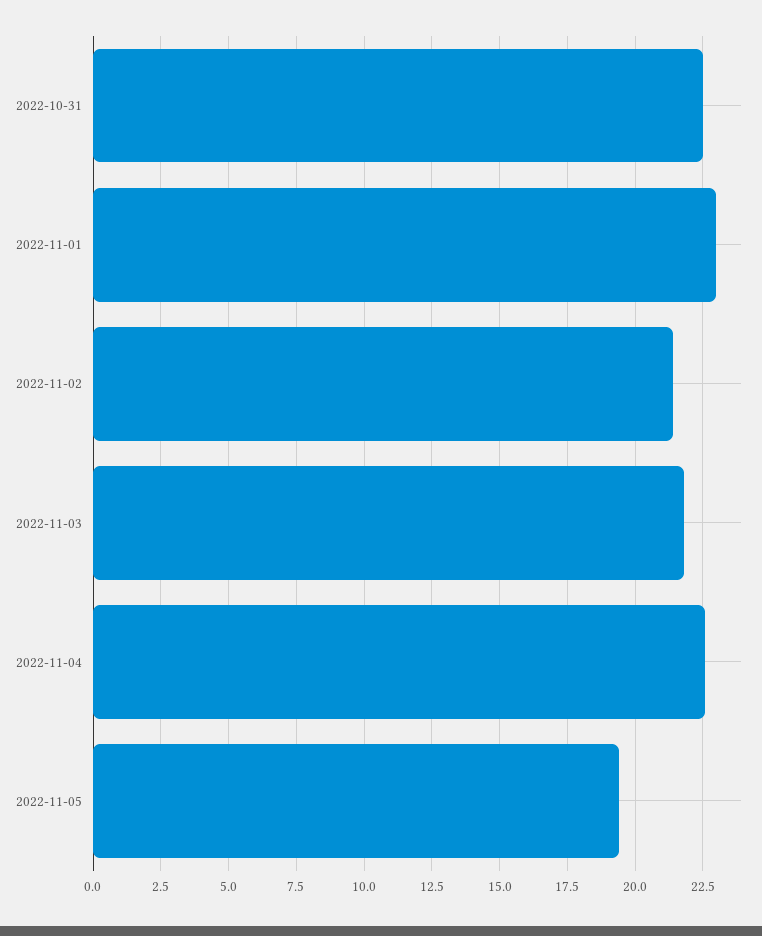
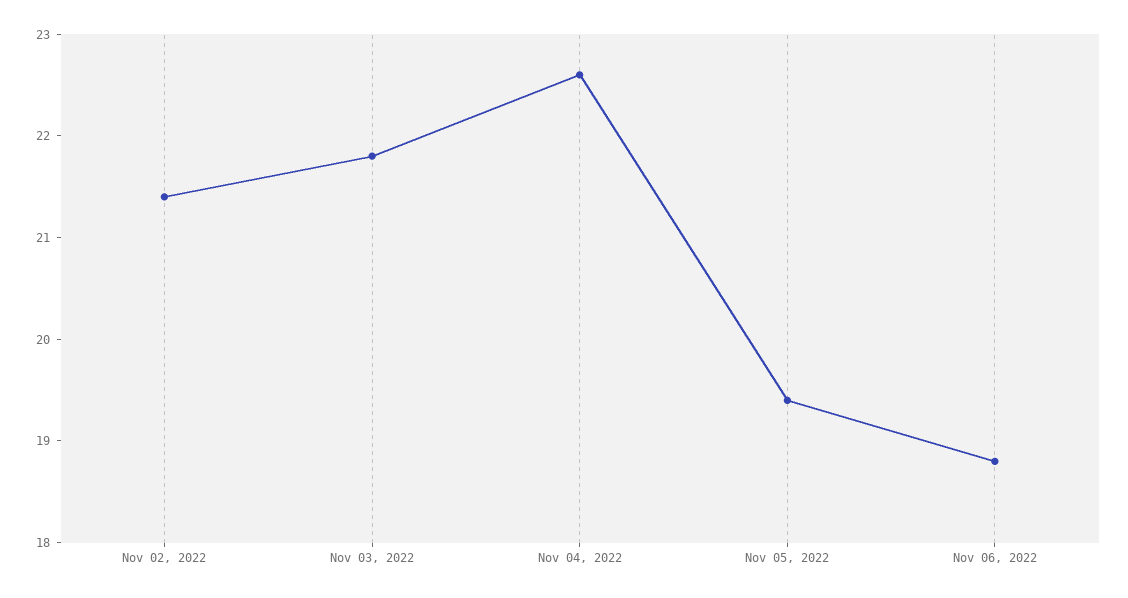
2022-10-31: 22.5 -> none
2022-11-01: 23 -> none
Nov 06, 2022: none -> 18.8

